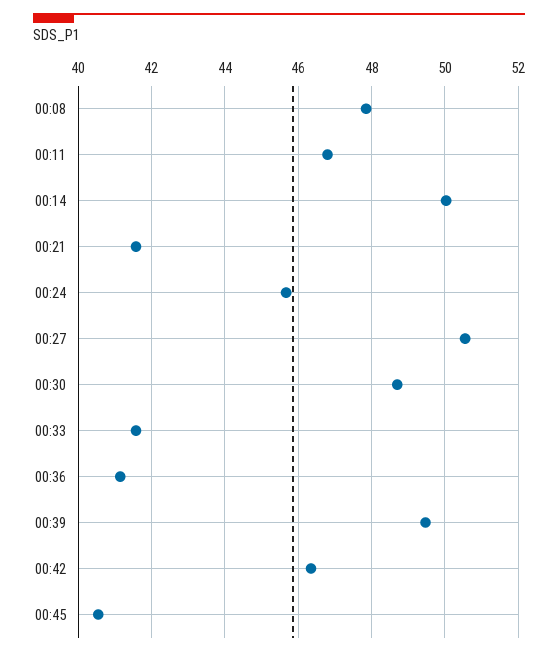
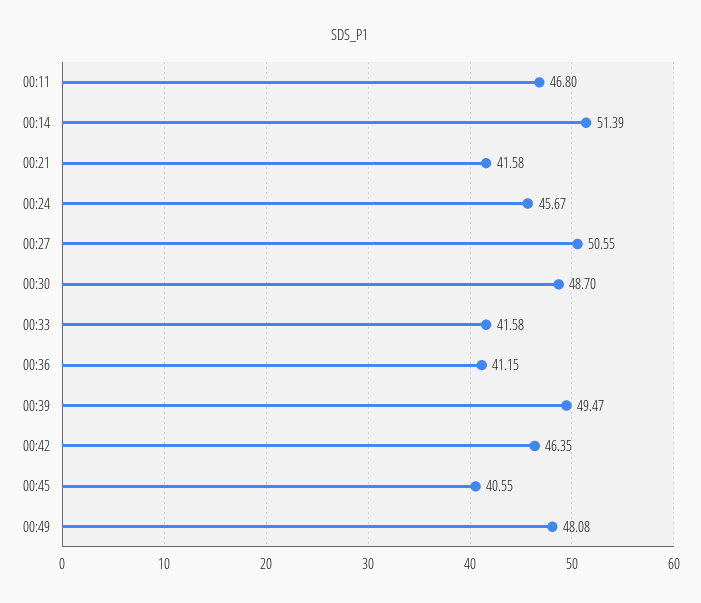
00:08: 47.8 -> none
00:14: 50 -> 51.39
00:49: none -> 48.08

